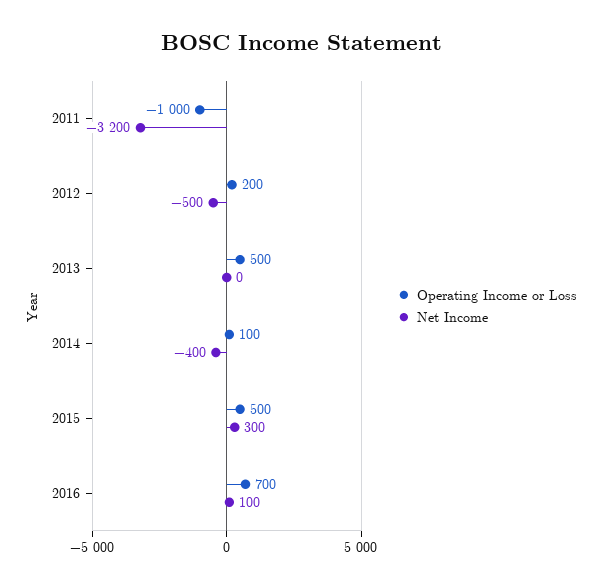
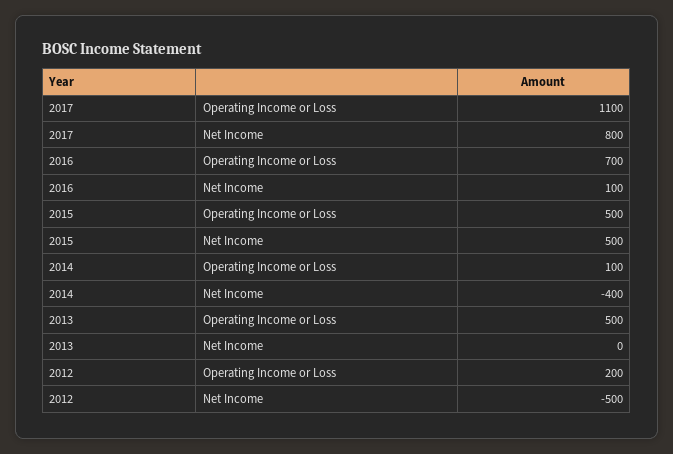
Operating Income or Loss, 2011: -1000 -> none
Net Income, 2011: -3200 -> none
Net Income, 2015: 300 -> 500
Operating Income or Loss, 2017: none -> 1100
Net Income, 2017: none -> 800

